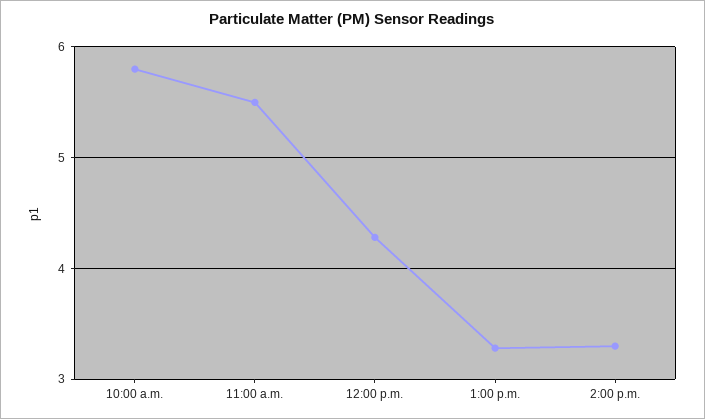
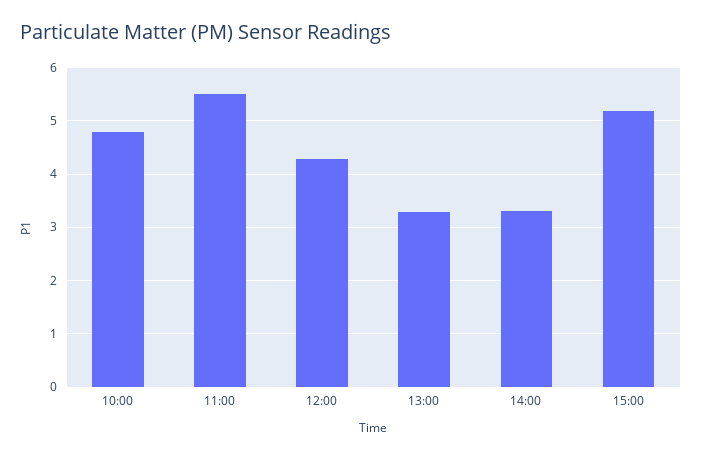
10:00 a.m.: 5.8 -> 4.8
15:00: none -> 5.2

